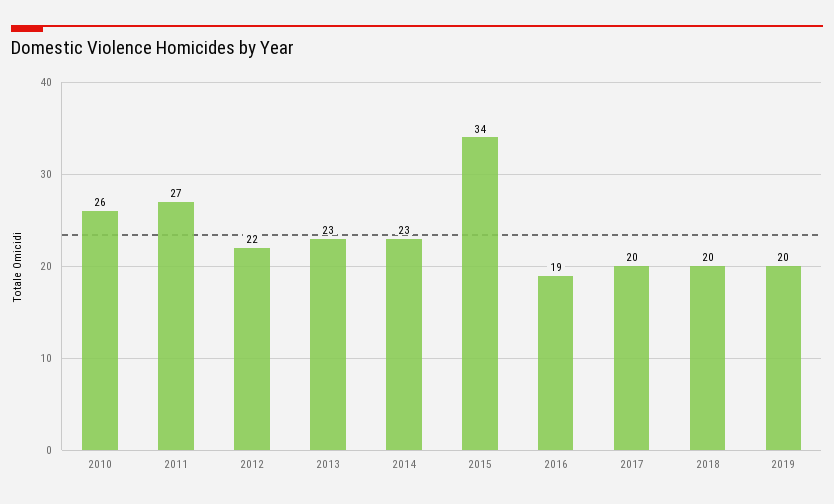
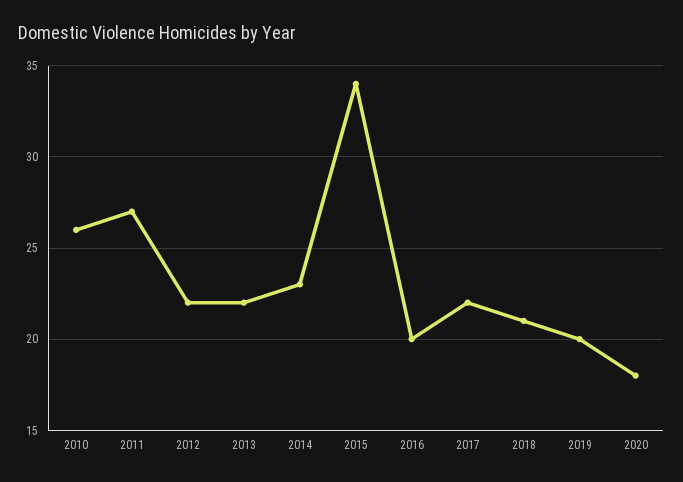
2013: 23 -> 22
2016: 19 -> 20
2017: 20 -> 22
2018: 20 -> 21
2020: none -> 18

